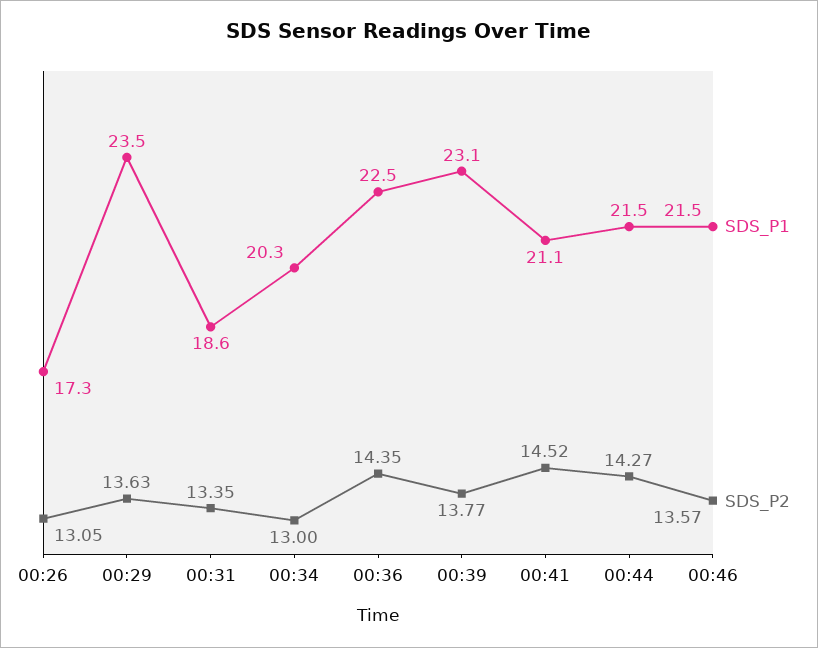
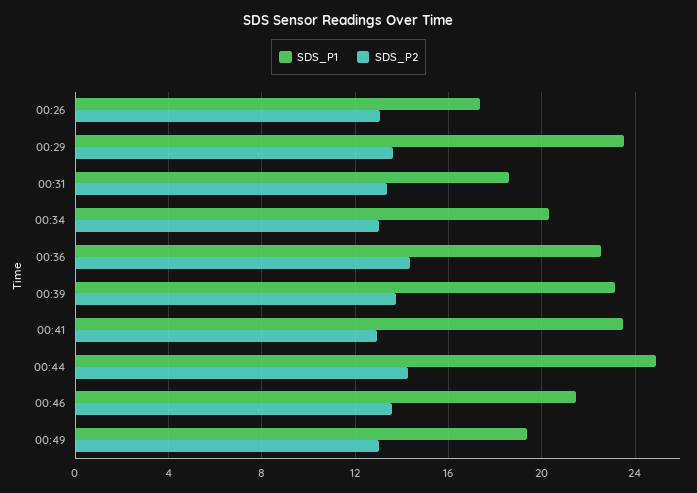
SDS_P1, 00:41: 21.1 -> 23.5
SDS_P2, 00:41: 14.52 -> 13
SDS_P1, 00:44: 21.5 -> 25
SDS_P1, 00:49: none -> 19.5
SDS_P2, 00:49: none -> 13

